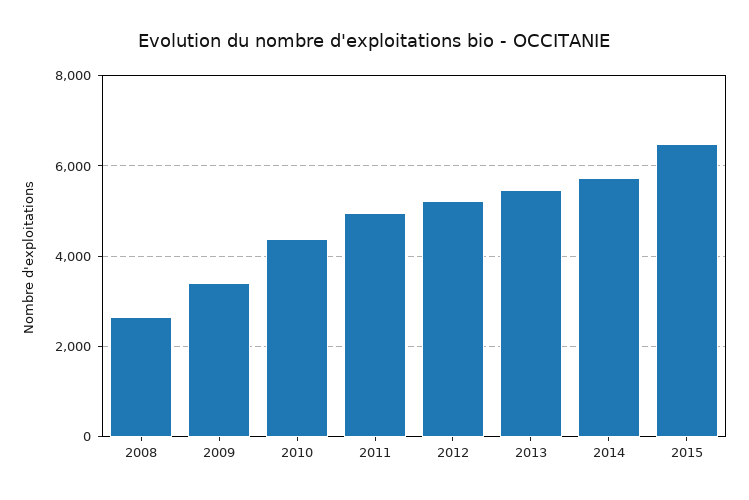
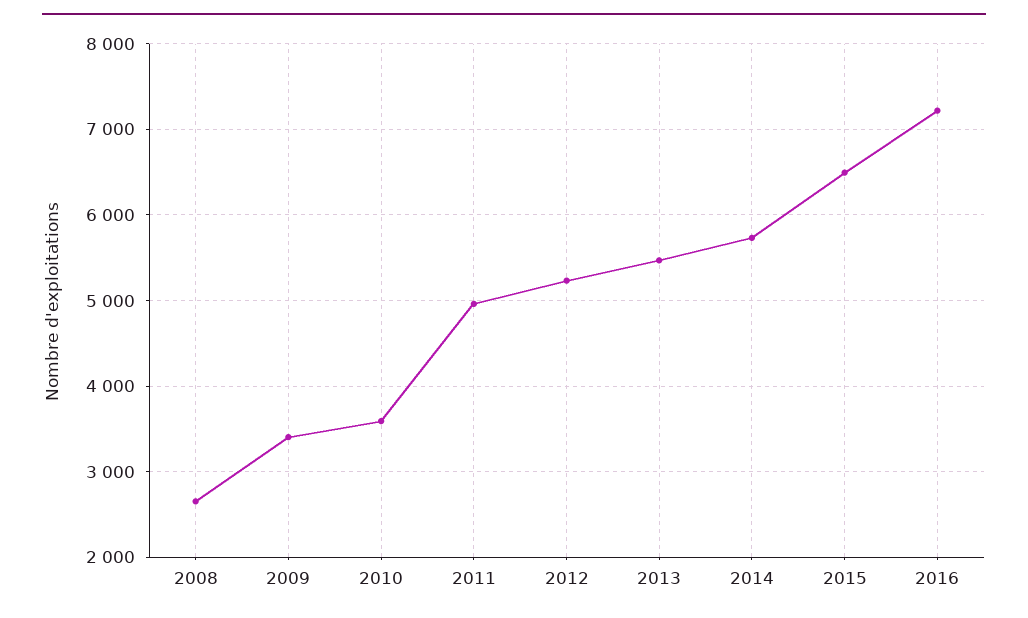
2010: 4400 -> 3600
2016: none -> 7200

